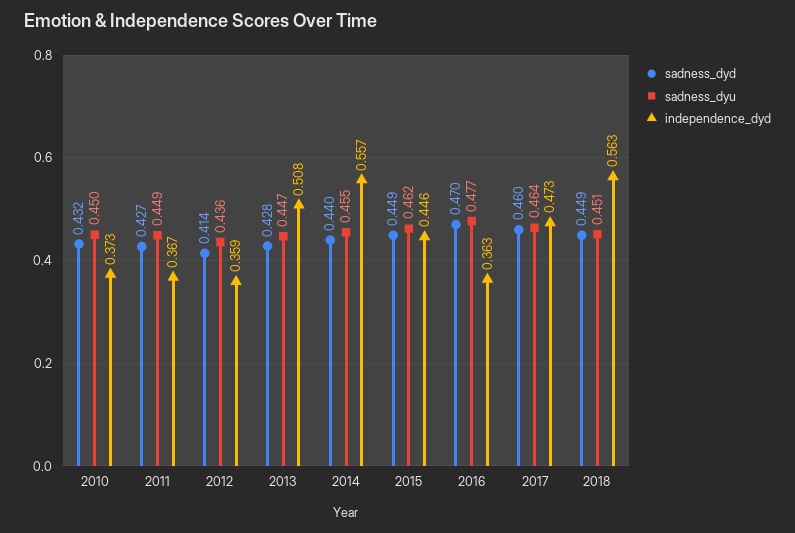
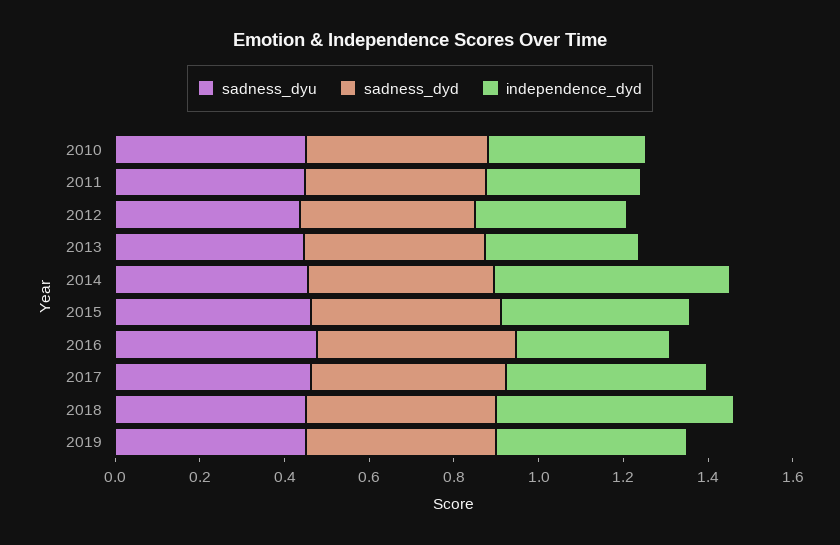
independence_dyd, 2013: 0.508 -> 0.35
sadness_dyu, 2019: none -> 0.45
sadness_dyd, 2019: none -> 0.45
independence_dyd, 2019: none -> 0.45

